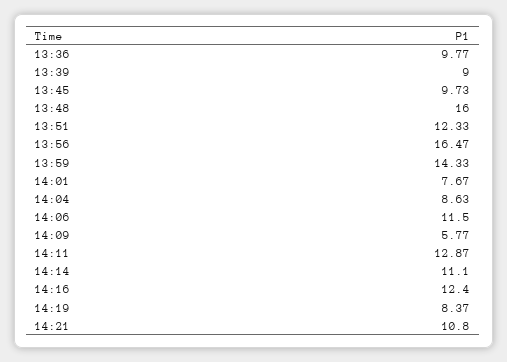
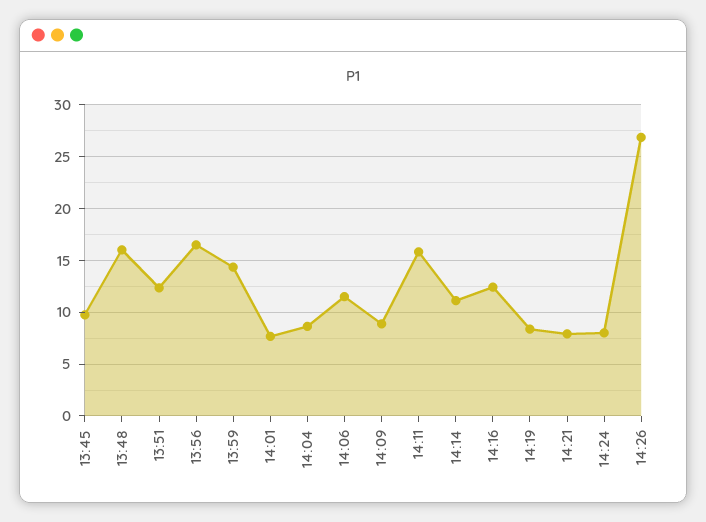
13:36: 9.77 -> none
13:39: 9 -> none
14:09: 5.77 -> 9
14:11: 12.87 -> 16
14:21: 10.8 -> 8
14:24: none -> 8
14:26: none -> 27

